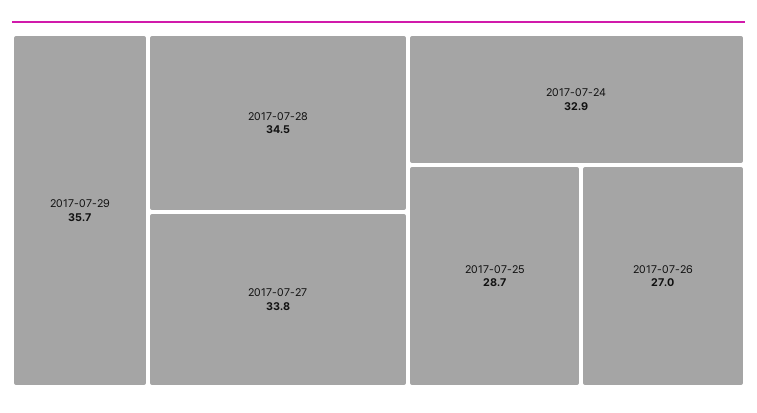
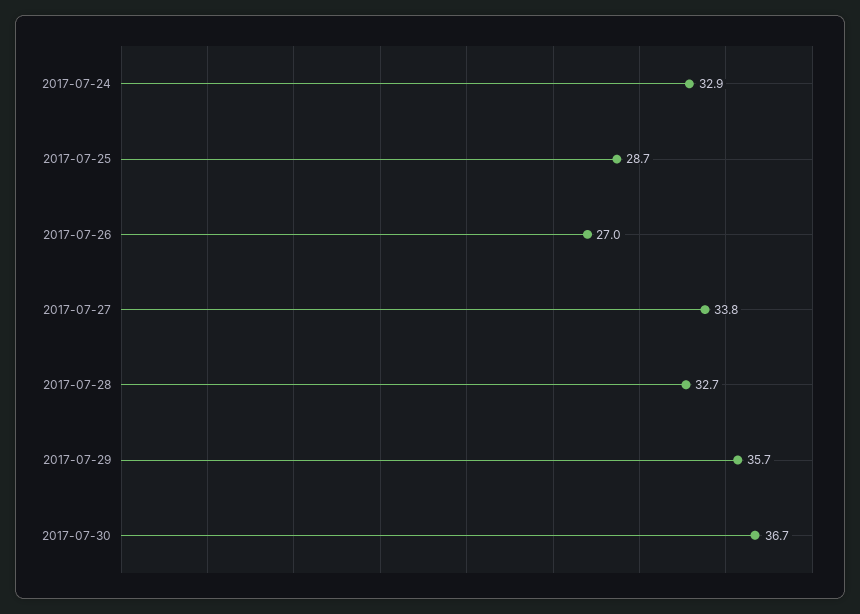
2017-07-28: 34.5 -> 32.7
2017-07-30: none -> 36.7

